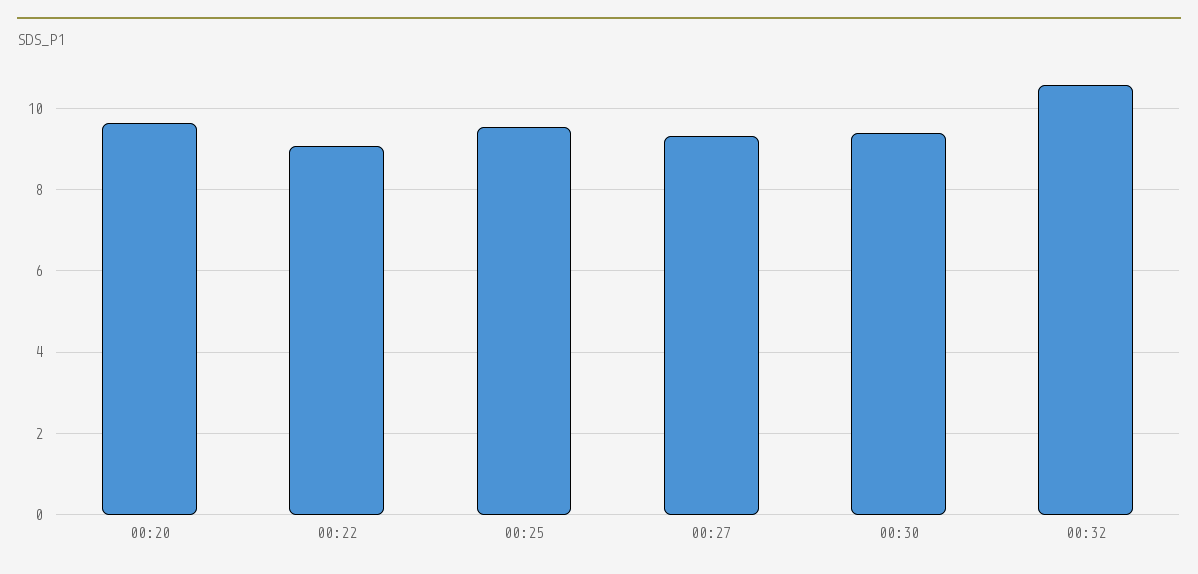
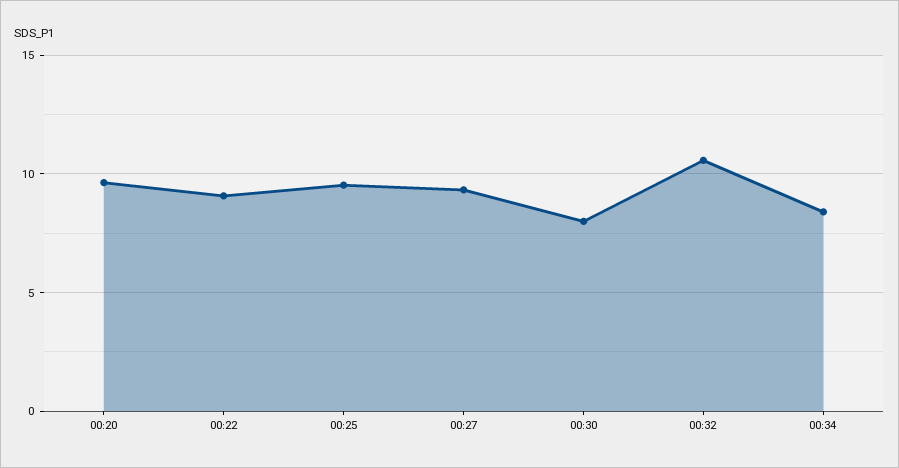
00:30: 9.4 -> 8
00:34: none -> 8.5

